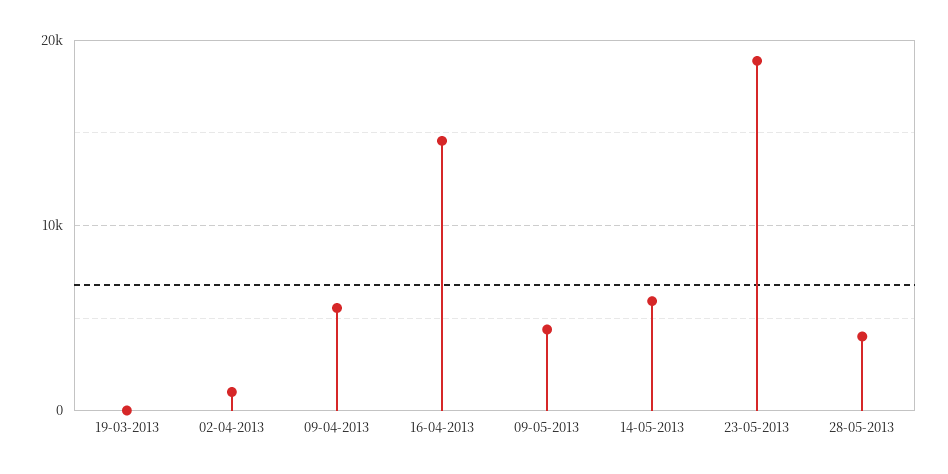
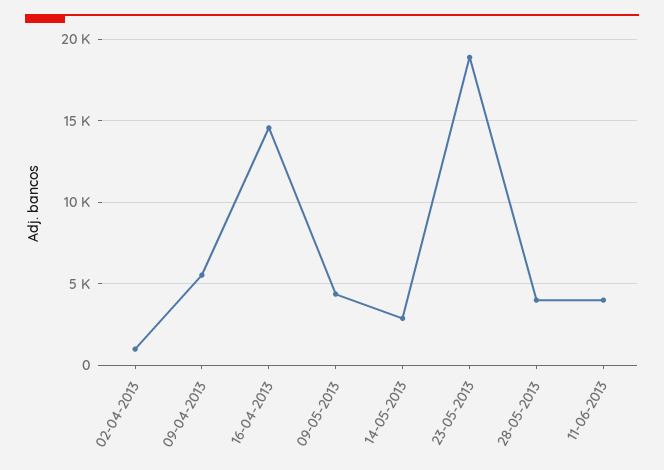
19-03-2013: 0 -> none
14-05-2013: 6000 -> 3000
11-06-2013: none -> 4000

